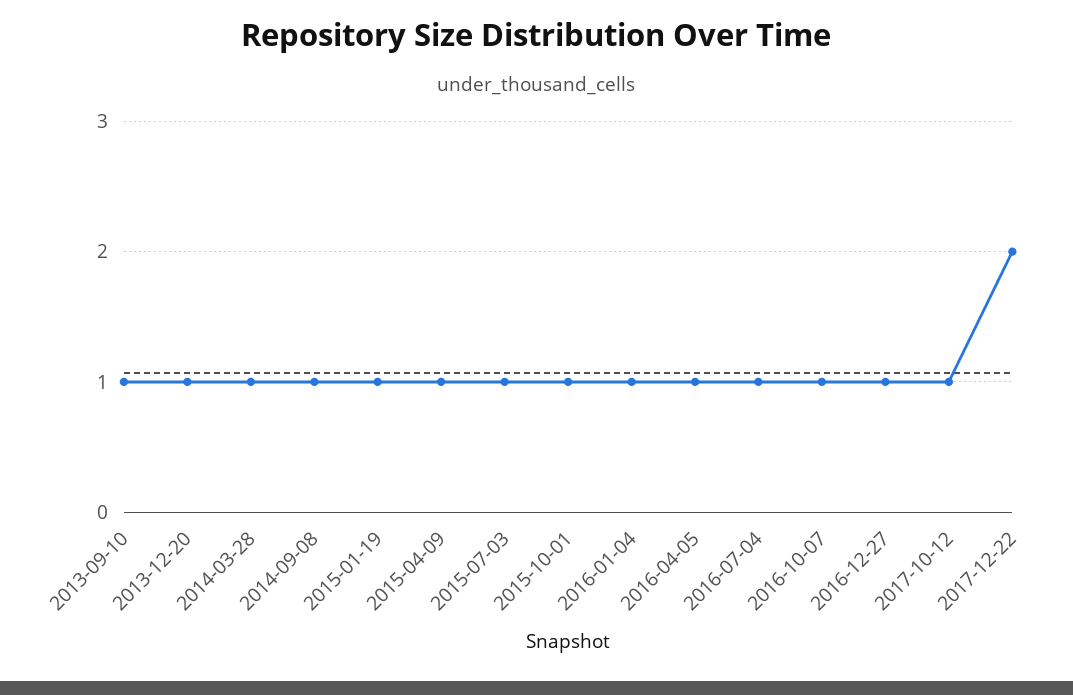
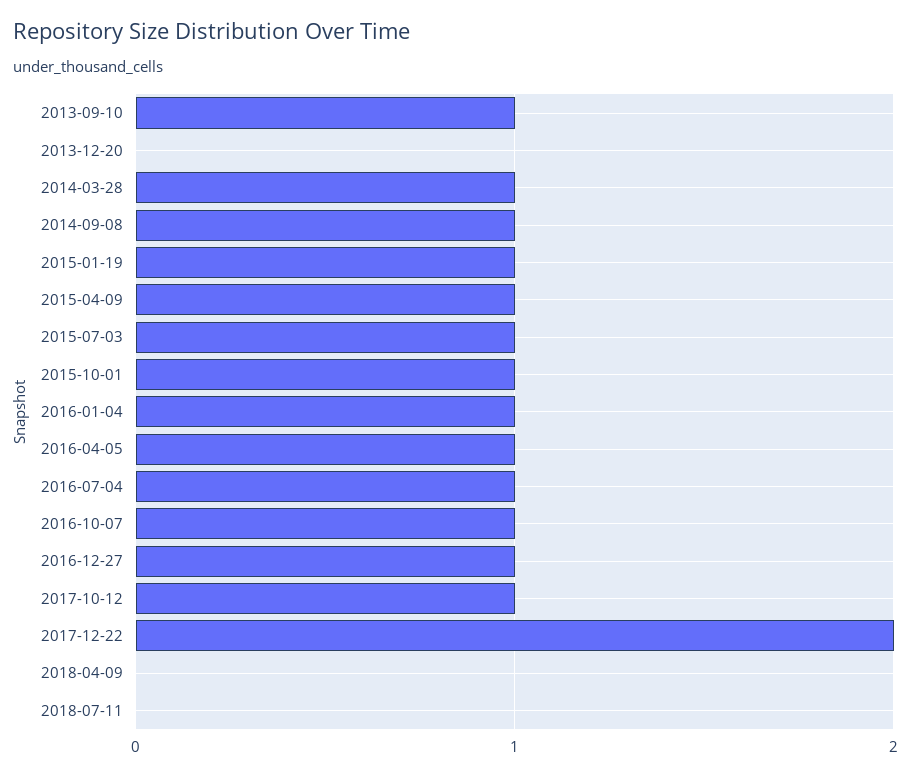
2013-12-20: 1 -> 0
2018-04-09: none -> 0
2018-07-11: none -> 0

